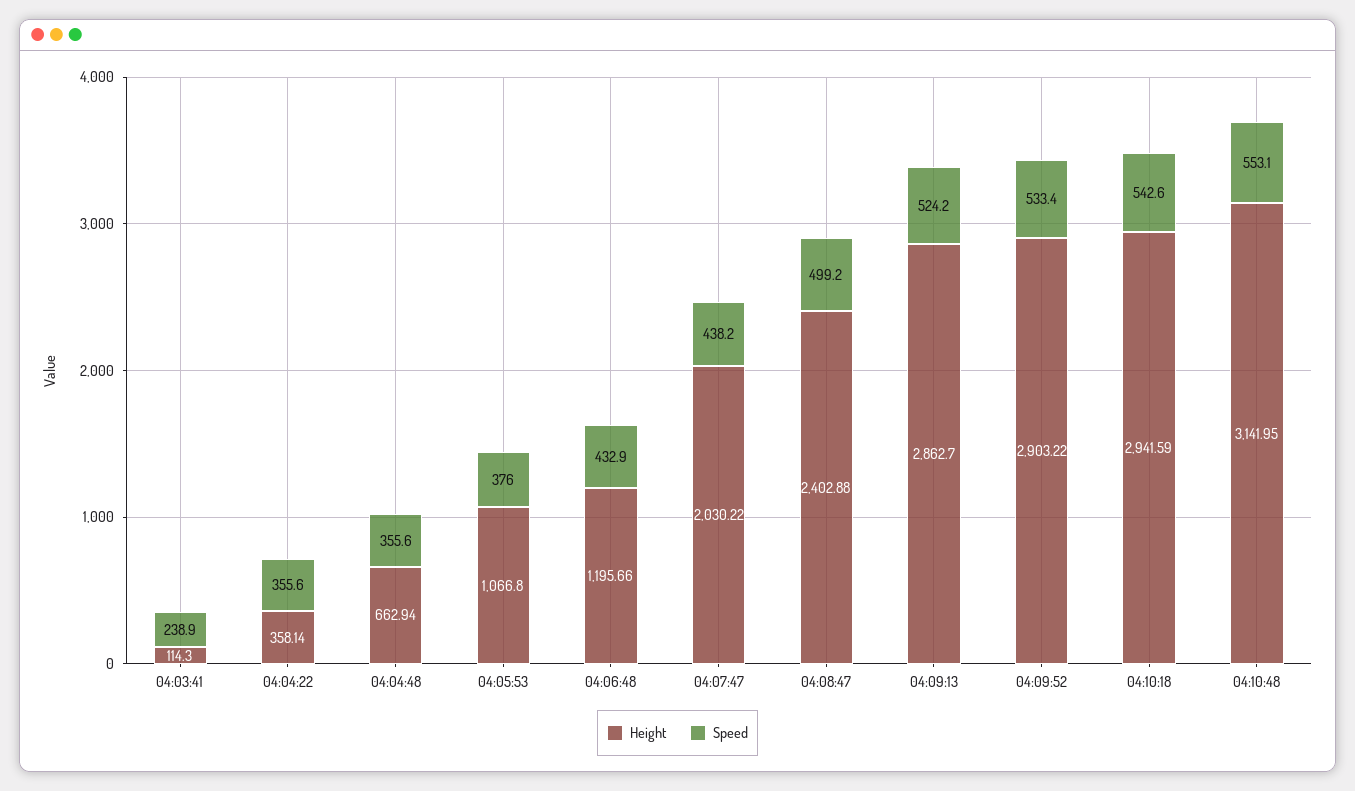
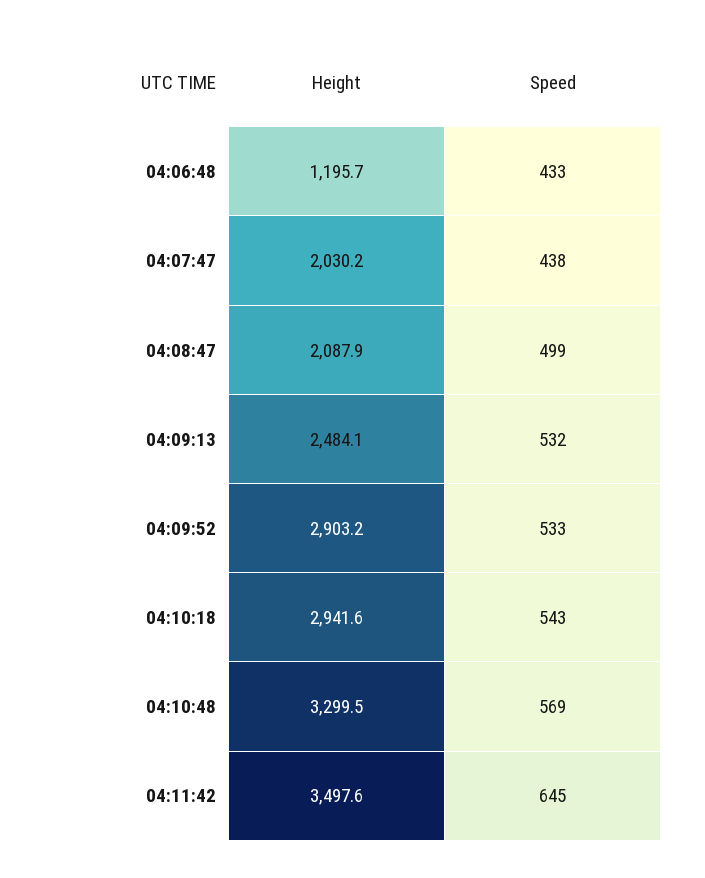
Height, 04:03:41: 114.3 -> none
Speed, 04:03:41: 238.9 -> none
Height, 04:04:22: 358.14 -> none
Speed, 04:04:22: 355.6 -> none
Height, 04:04:48: 662.94 -> none
Speed, 04:04:48: 355.6 -> none
Height, 04:05:53: 1066.8 -> none
Speed, 04:05:53: 376 -> none
Height, 04:08:47: 2402.88 -> 2087.9
Height, 04:09:13: 2862.7 -> 2484.1
Speed, 04:09:13: 524.2 -> 532
Height, 04:10:48: 3141.95 -> 3299.5
Speed, 04:10:48: 553.1 -> 569
Height, 04:11:42: none -> 3497.6
Speed, 04:11:42: none -> 645

